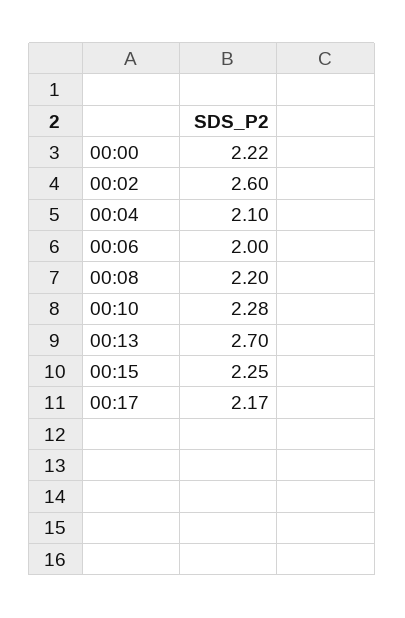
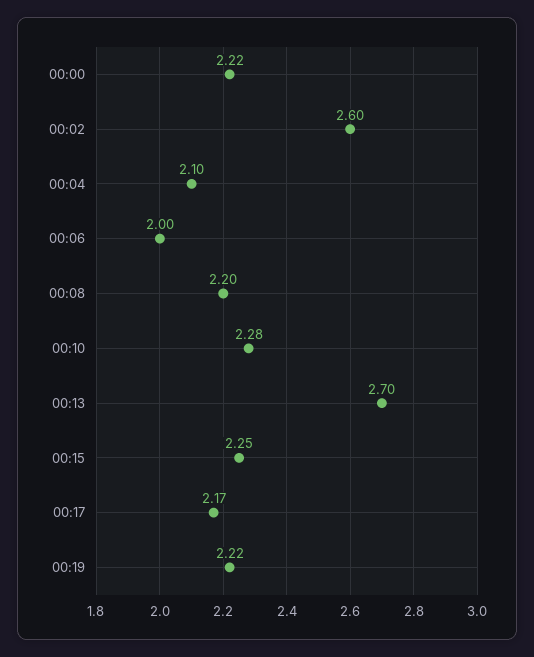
00:19: none -> 2.22

